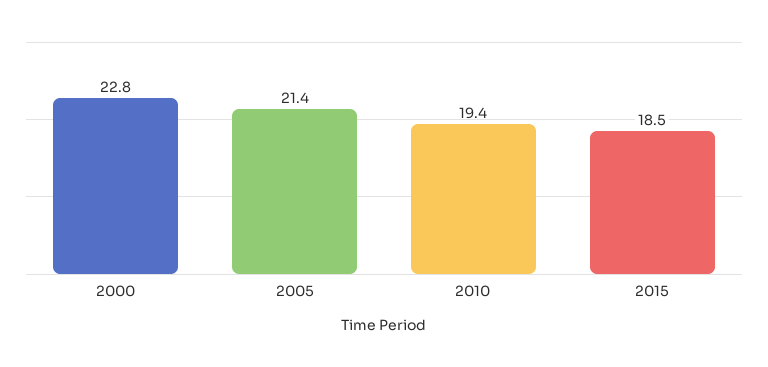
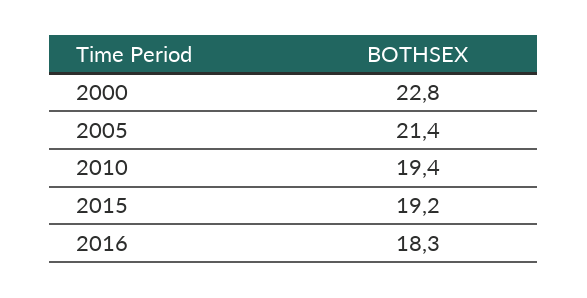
2015: 18.5 -> 19.2
2016: none -> 18.3

